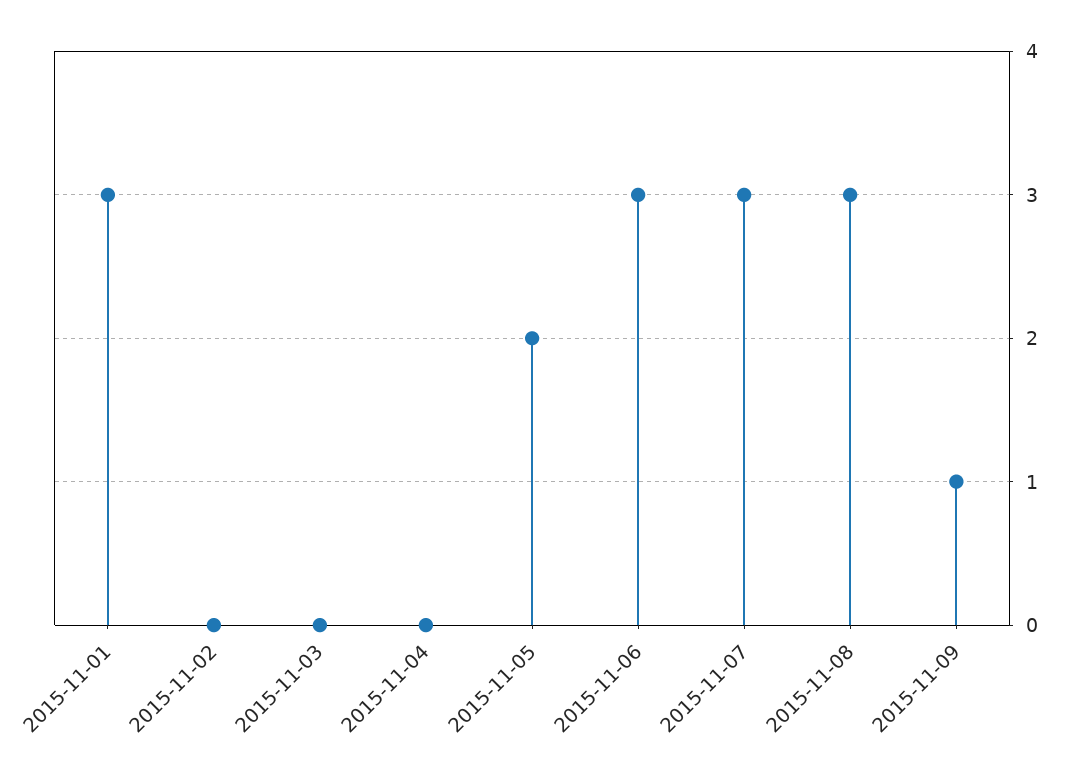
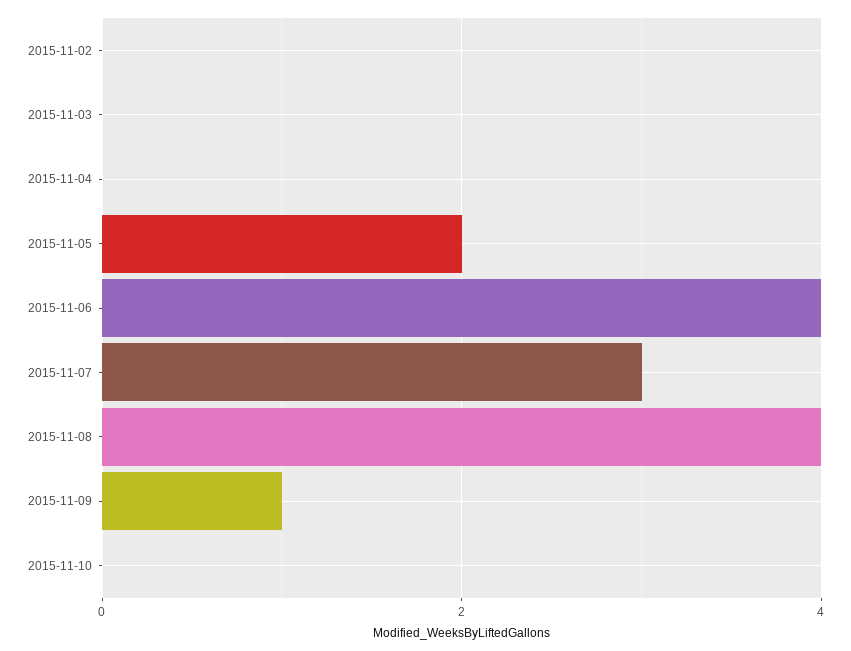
2015-11-01: 3 -> none
2015-11-06: 3 -> 4
2015-11-08: 3 -> 4
2015-11-10: none -> 0

